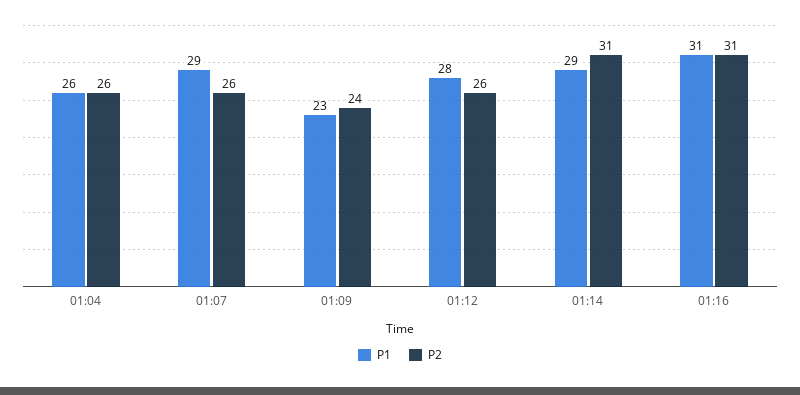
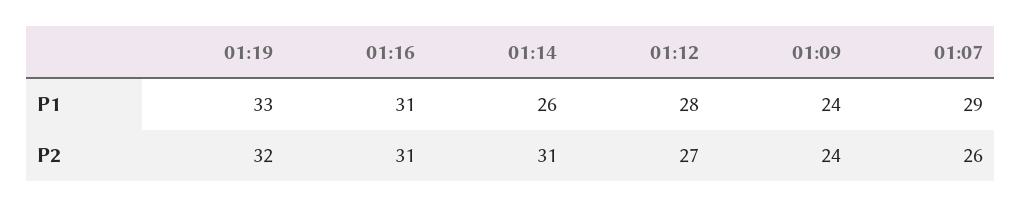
P1, 01:04: 26 -> none
P2, 01:04: 26 -> none
P1, 01:09: 23 -> 24
P2, 01:12: 26 -> 27
P1, 01:14: 29 -> 26
P1, 01:19: none -> 33
P2, 01:19: none -> 32

